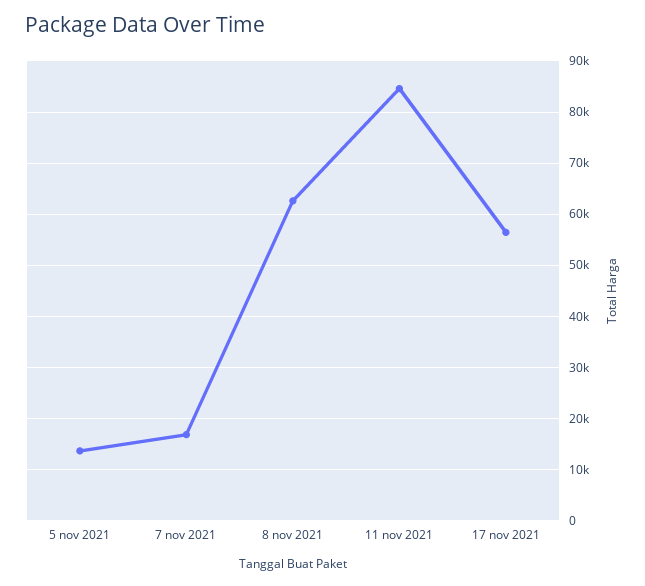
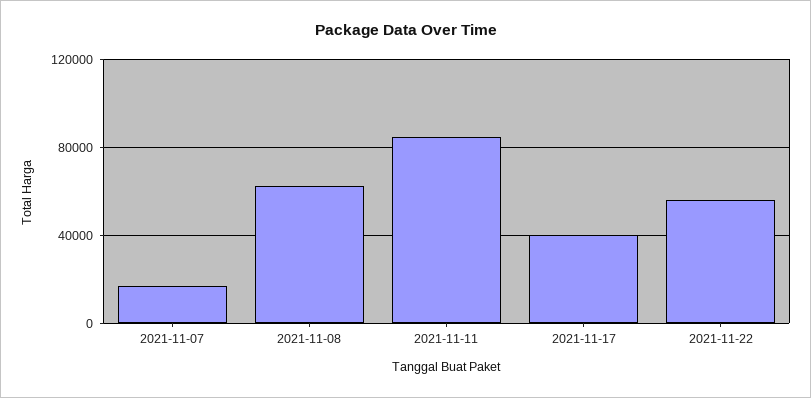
5 nov 2021: 14000 -> none
17 nov 2021: 56000 -> 40000
2021-11-22: none -> 55000

